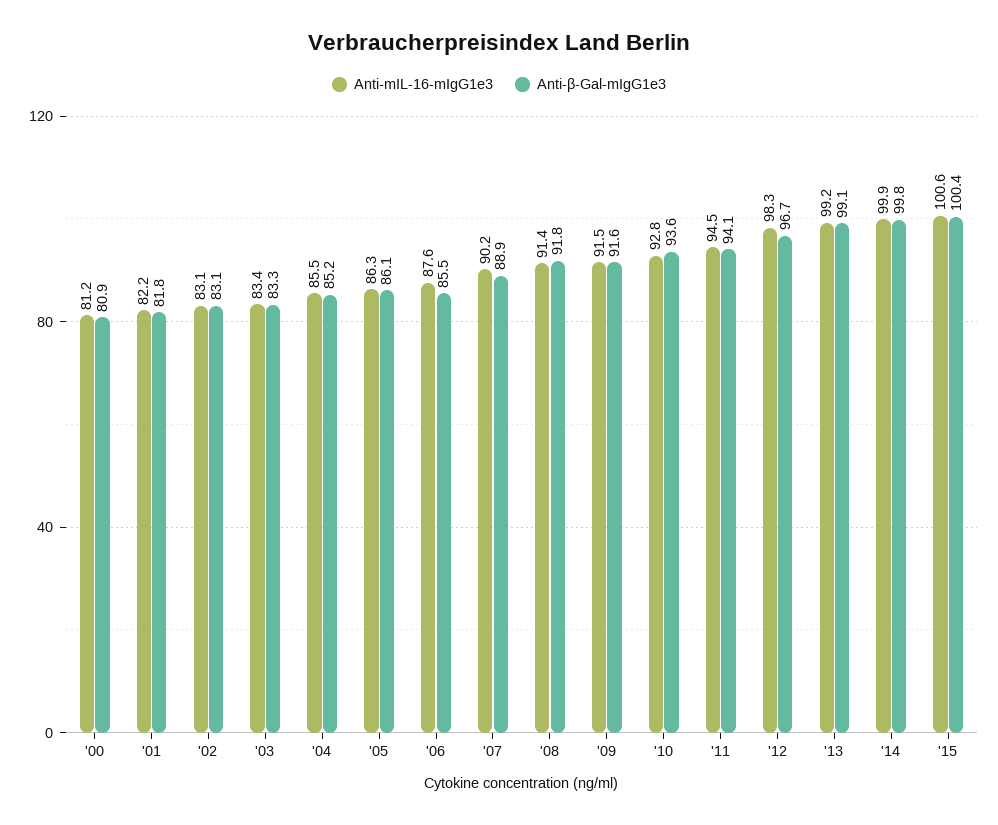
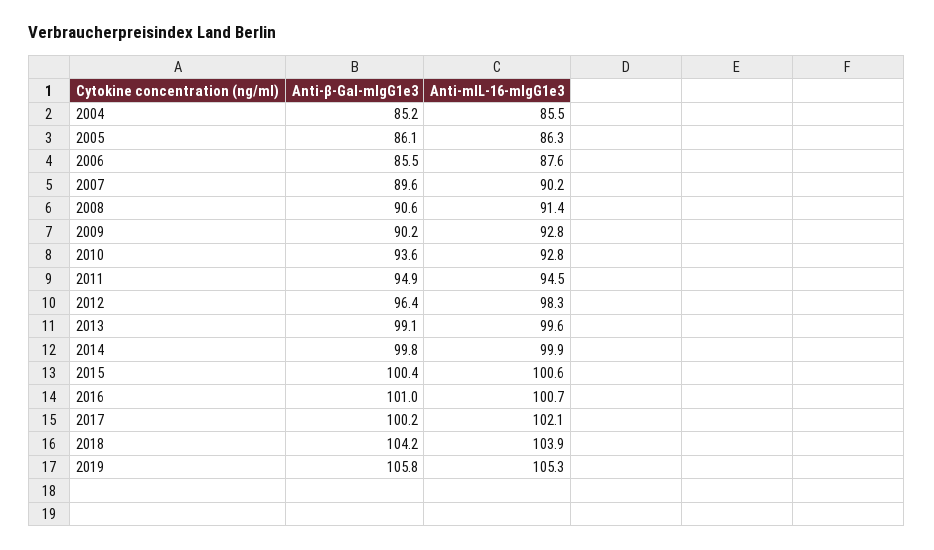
Anti-mIL-16-mIgG1e3, '00: 81.2 -> none
Anti-β-Gal-mIgG1e3, '00: 80.9 -> none
Anti-mIL-16-mIgG1e3, '01: 82.2 -> none
Anti-β-Gal-mIgG1e3, '01: 81.8 -> none
Anti-mIL-16-mIgG1e3, '02: 83.1 -> none
Anti-β-Gal-mIgG1e3, '02: 83.1 -> none
Anti-mIL-16-mIgG1e3, '03: 83.4 -> none
Anti-β-Gal-mIgG1e3, '03: 83.3 -> none
Anti-β-Gal-mIgG1e3, '07: 88.9 -> 89.6
Anti-β-Gal-mIgG1e3, '08: 91.8 -> 90.6
Anti-mIL-16-mIgG1e3, '09: 91.5 -> 92.8
Anti-β-Gal-mIgG1e3, '09: 91.6 -> 90.2
Anti-β-Gal-mIgG1e3, '11: 94.1 -> 94.9
Anti-β-Gal-mIgG1e3, '12: 96.7 -> 96.4
Anti-mIL-16-mIgG1e3, '13: 99.2 -> 99.6
Anti-β-Gal-mIgG1e3, 2016: none -> 101
Anti-mIL-16-mIgG1e3, 2016: none -> 100.7
Anti-β-Gal-mIgG1e3, 2017: none -> 100.2
Anti-mIL-16-mIgG1e3, 2017: none -> 102.1
Anti-β-Gal-mIgG1e3, 2018: none -> 104.2
Anti-mIL-16-mIgG1e3, 2018: none -> 103.9
Anti-β-Gal-mIgG1e3, 2019: none -> 105.8
Anti-mIL-16-mIgG1e3, 2019: none -> 105.3

